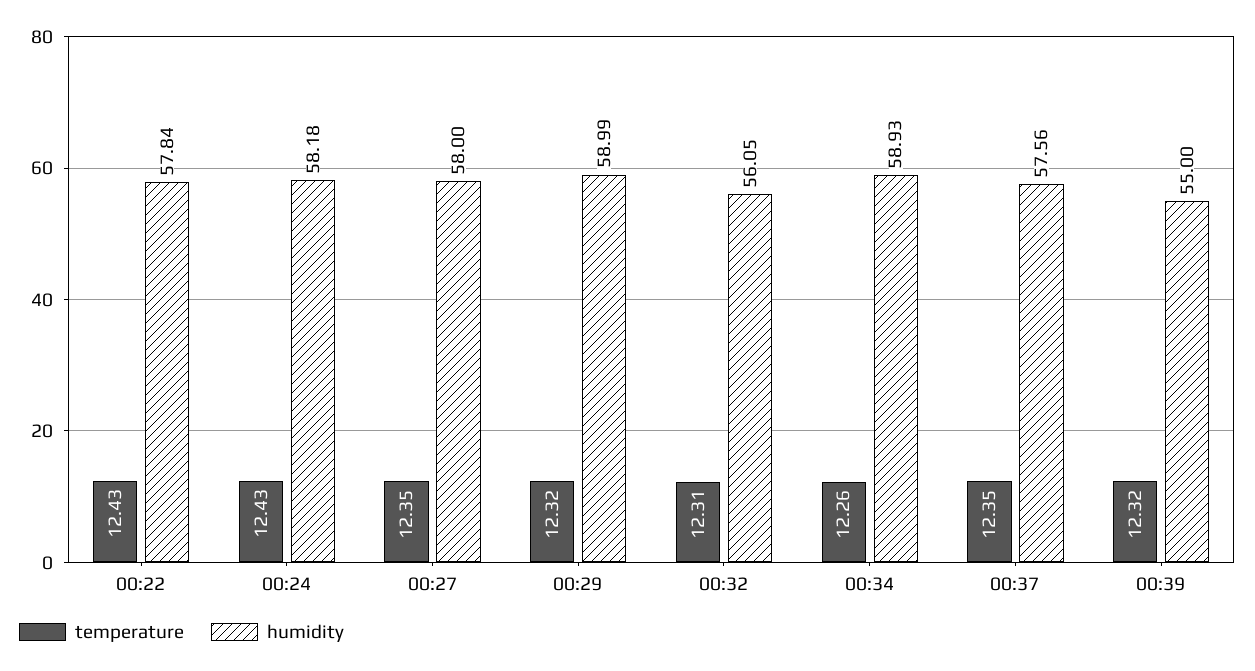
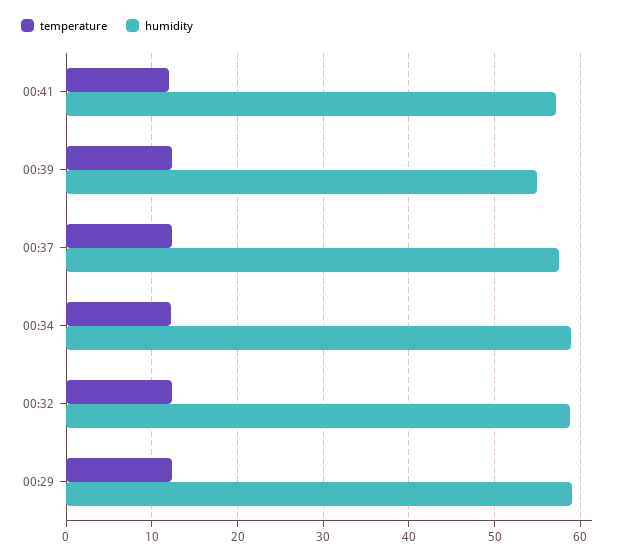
temperature, 00:22: 12.43 -> none
humidity, 00:22: 57.84 -> none
temperature, 00:24: 12.43 -> none
humidity, 00:24: 58.18 -> none
temperature, 00:27: 12.35 -> none
humidity, 00:27: 58 -> none
humidity, 00:32: 56.05 -> 59
temperature, 00:41: none -> 12
humidity, 00:41: none -> 57

